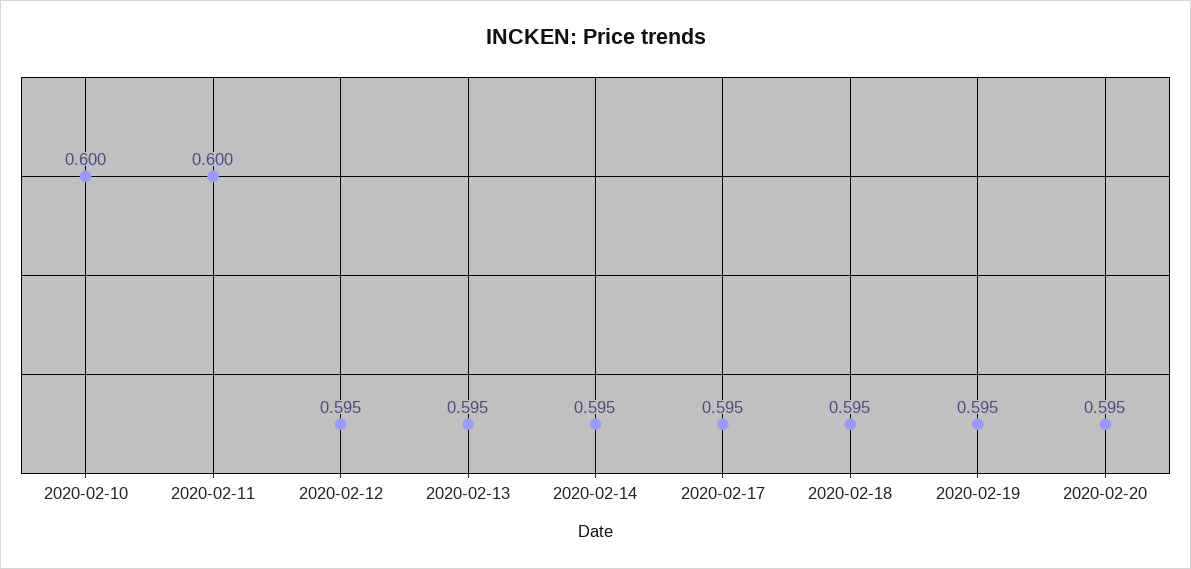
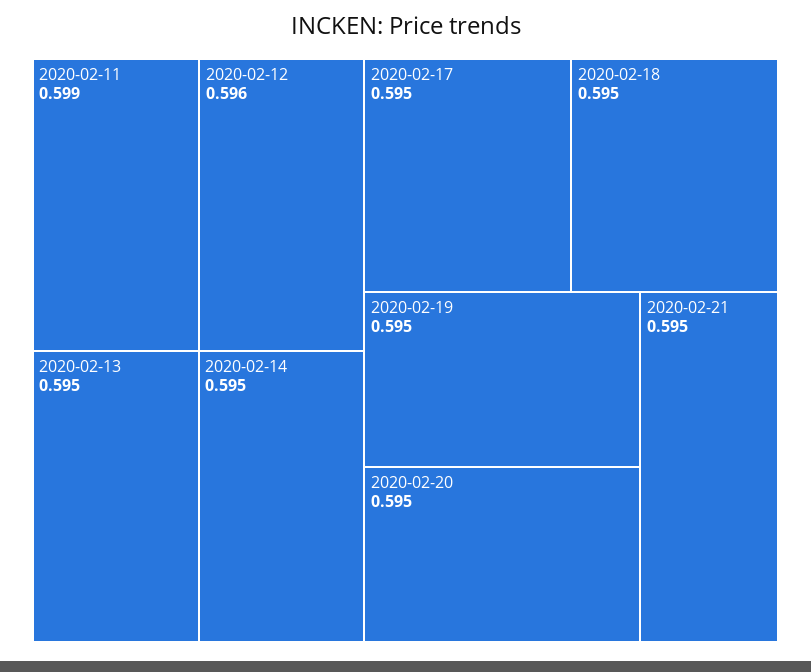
2020-02-10: 0.6 -> none
2020-02-11: 0.6 -> 0.599
2020-02-12: 0.595 -> 0.596
2020-02-21: none -> 0.595

